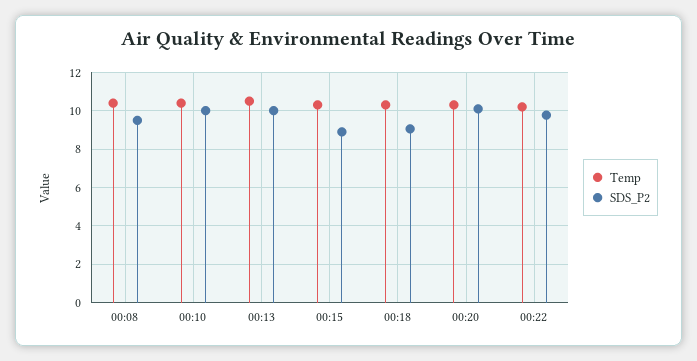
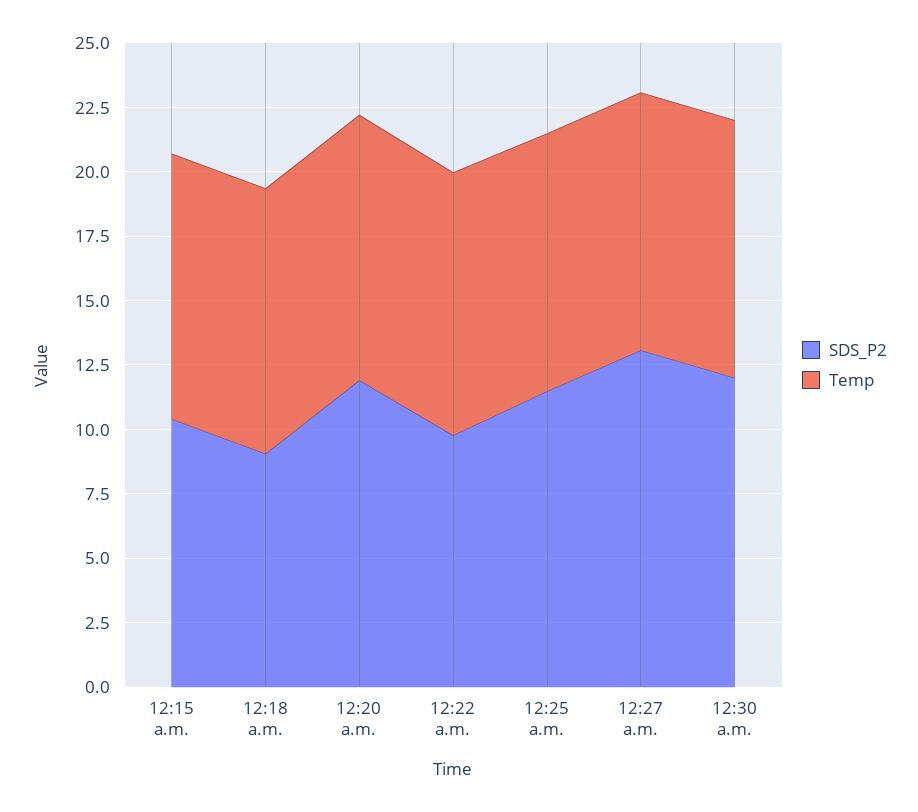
Temp, 00:08: 10.5 -> none
SDS_P2, 00:08: 9.5 -> none
Temp, 00:10: 10.5 -> none
SDS_P2, 00:10: 10 -> none
Temp, 00:13: 10.5 -> none
SDS_P2, 00:13: 10 -> none
SDS_P2, 00:15: 9 -> 10.5
SDS_P2, 00:20: 10 -> 12
SDS_P2, 12:25 a.m.: none -> 11.5
Temp, 12:25 a.m.: none -> 10
SDS_P2, 12:27 a.m.: none -> 13
Temp, 12:27 a.m.: none -> 10
SDS_P2, 12:30 a.m.: none -> 12
Temp, 12:30 a.m.: none -> 10

